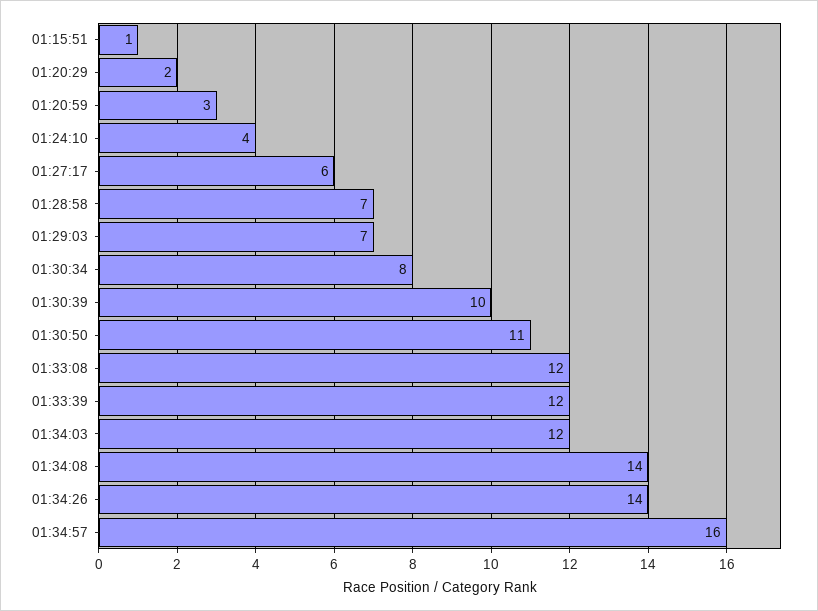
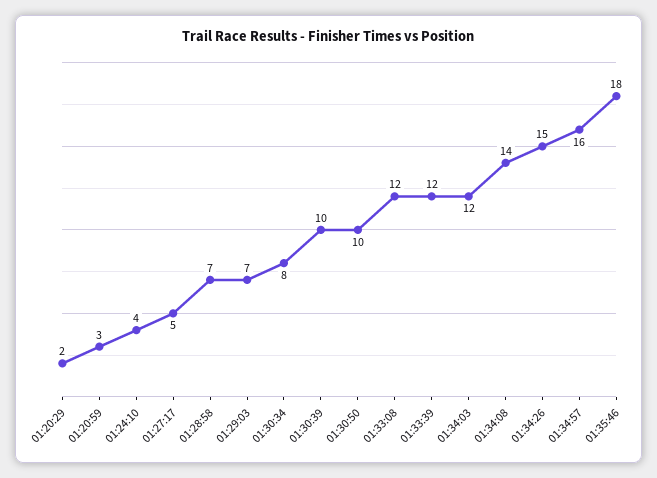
01:15:51: 1 -> none
01:27:17: 6 -> 5
01:30:50: 11 -> 10
01:34:26: 14 -> 15
01:35:46: none -> 18

